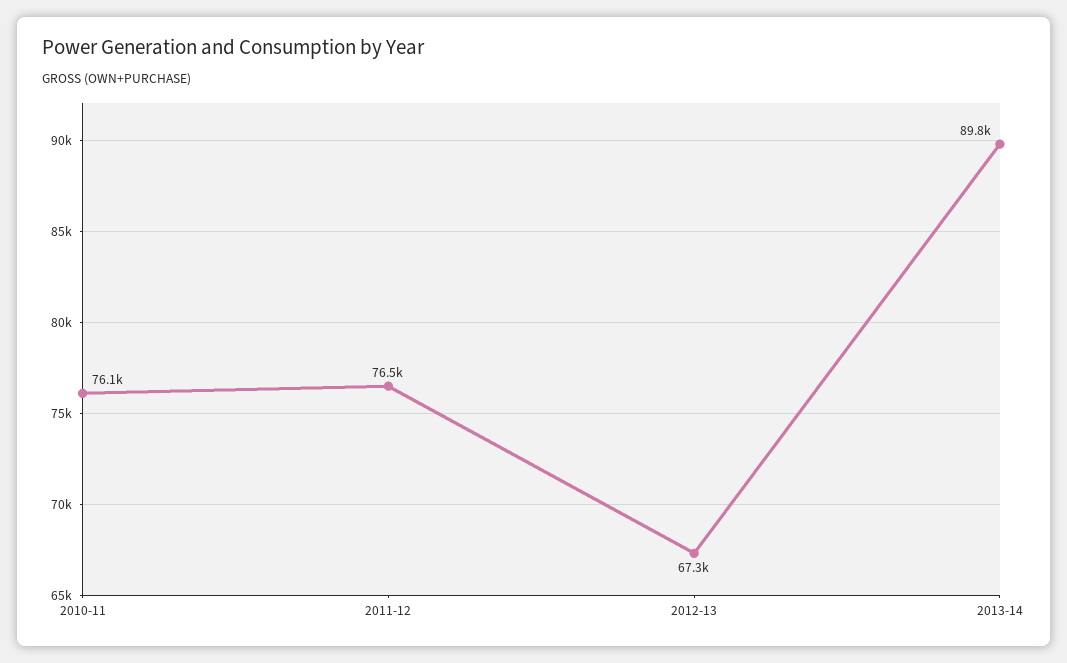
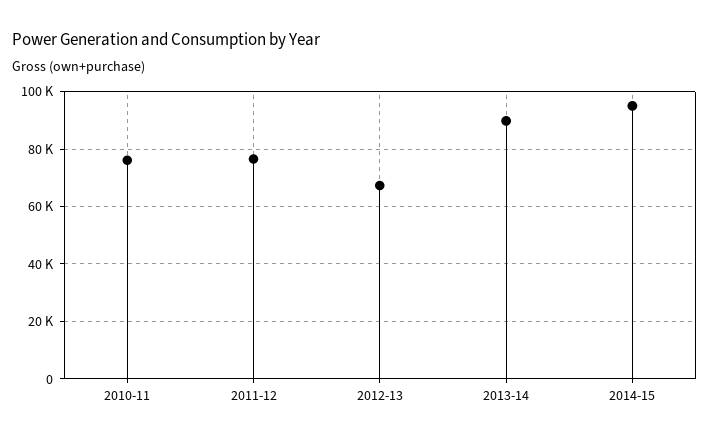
2014-15: none -> 95000

